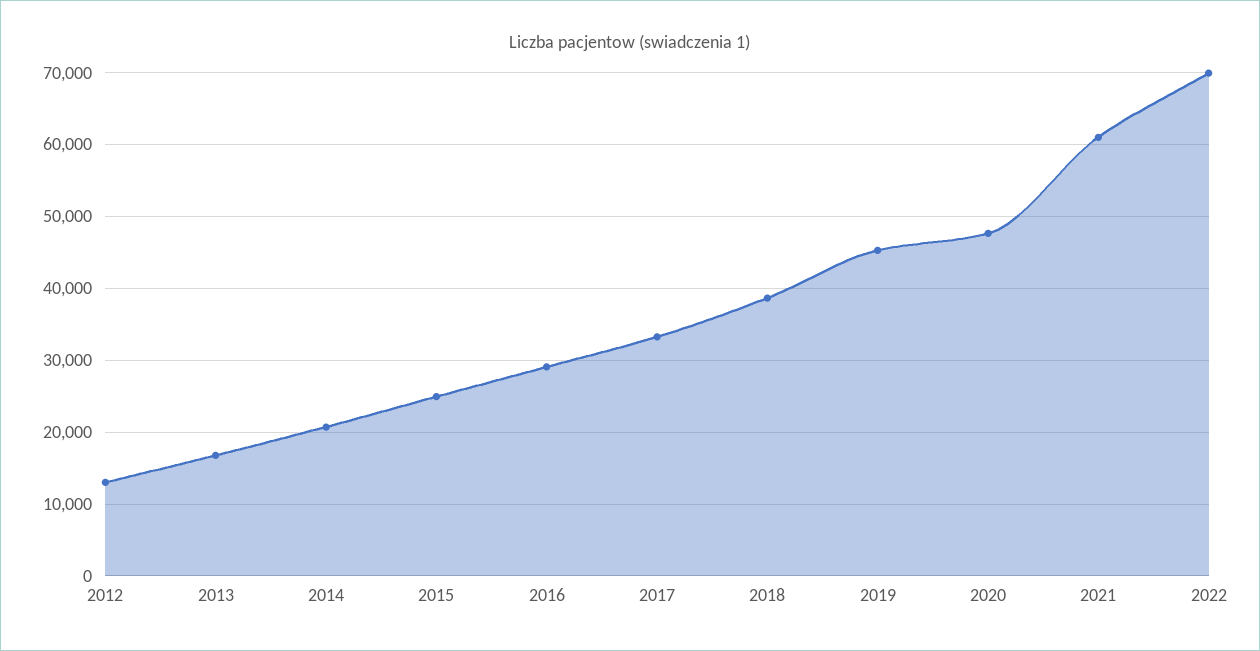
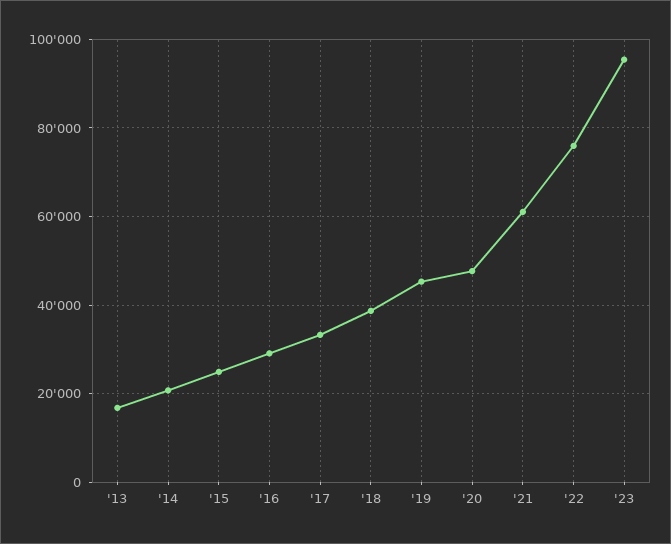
2012: 13000 -> none
2022: 70000 -> 76000
'23: none -> 96000

